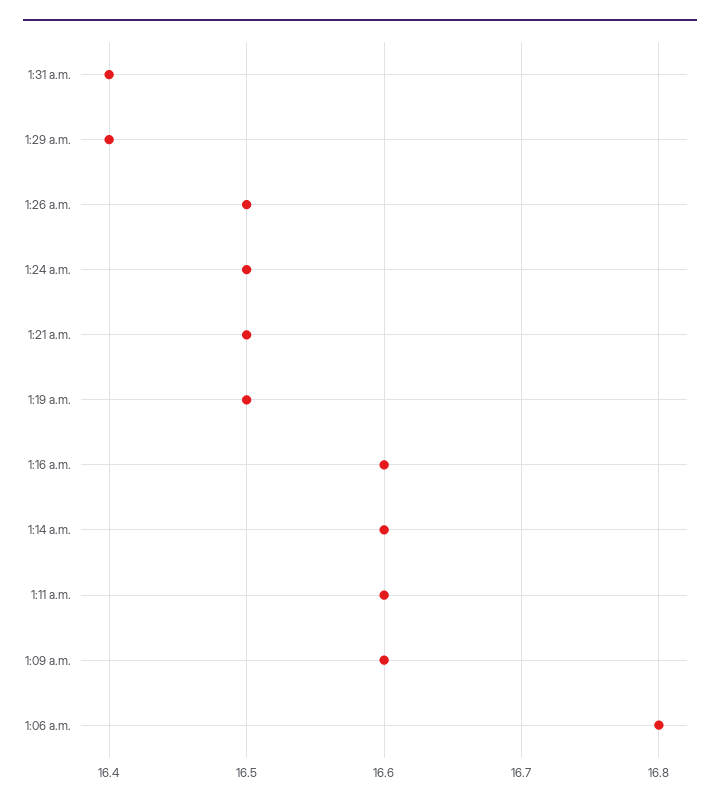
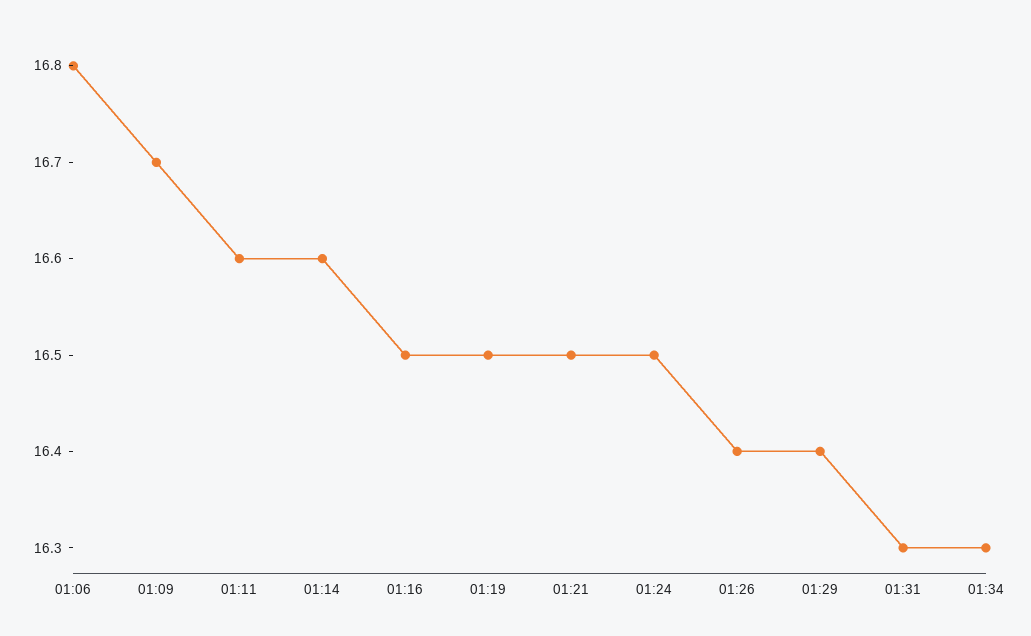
1:31 a.m.: 16.4 -> 16.3
1:26 a.m.: 16.5 -> 16.4
1:16 a.m.: 16.6 -> 16.5
1:09 a.m.: 16.6 -> 16.7
01:34: none -> 16.3

